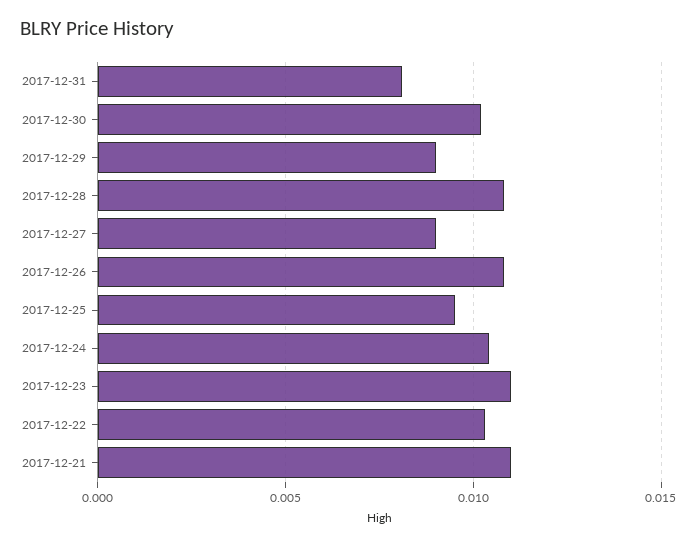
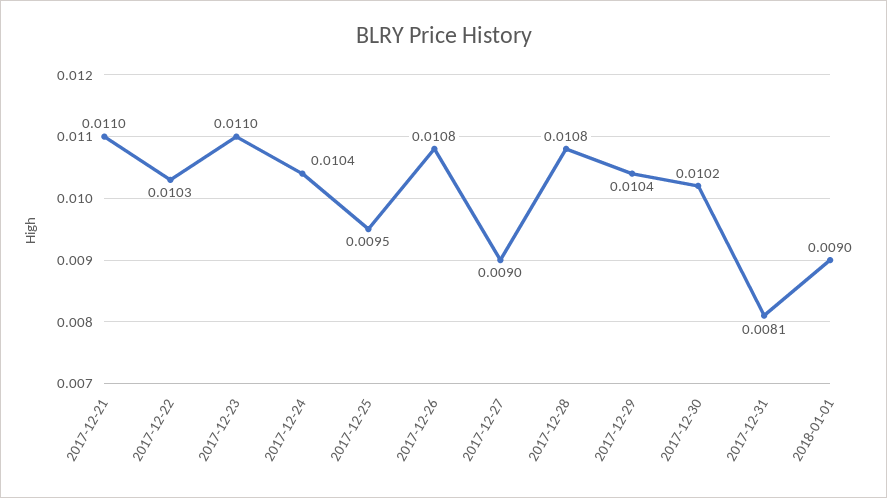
2017-12-29: 0.009 -> 0.0104
2018-01-01: none -> 0.009

